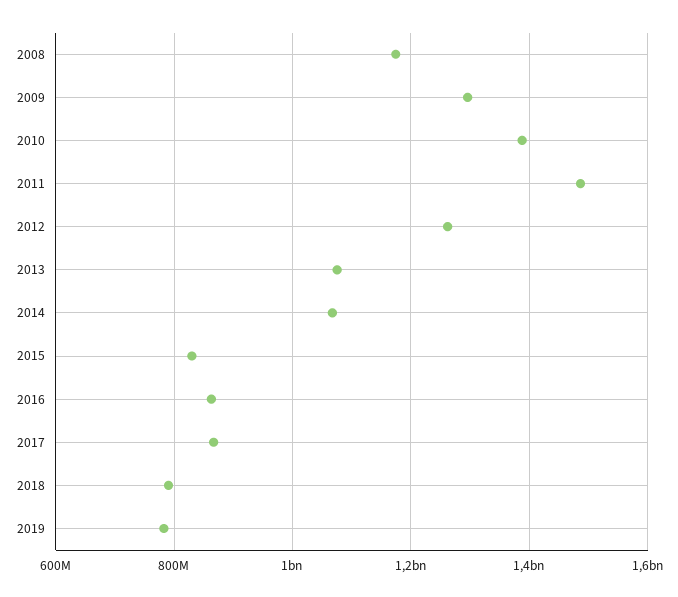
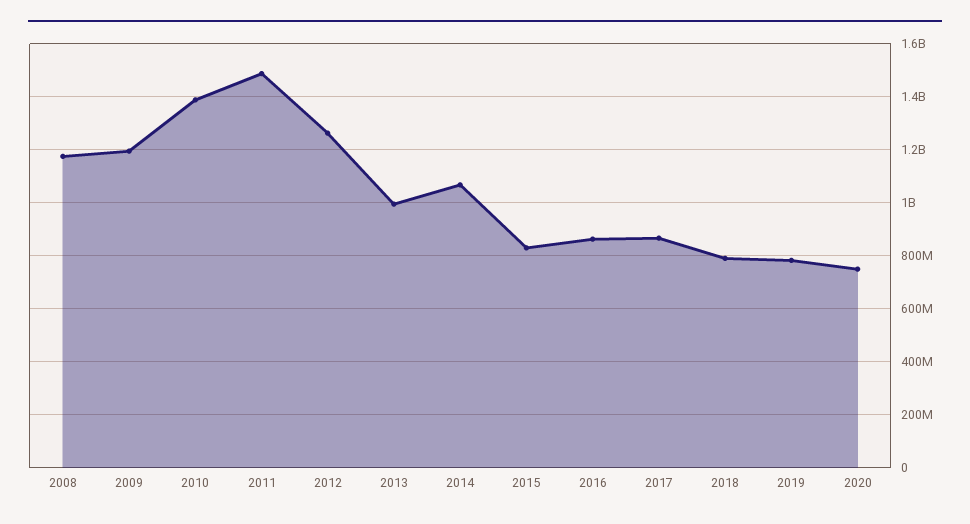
2009: 1300000000 -> 1200000000
2013: 1080000000 -> 1000000000
2020: none -> 750000000

